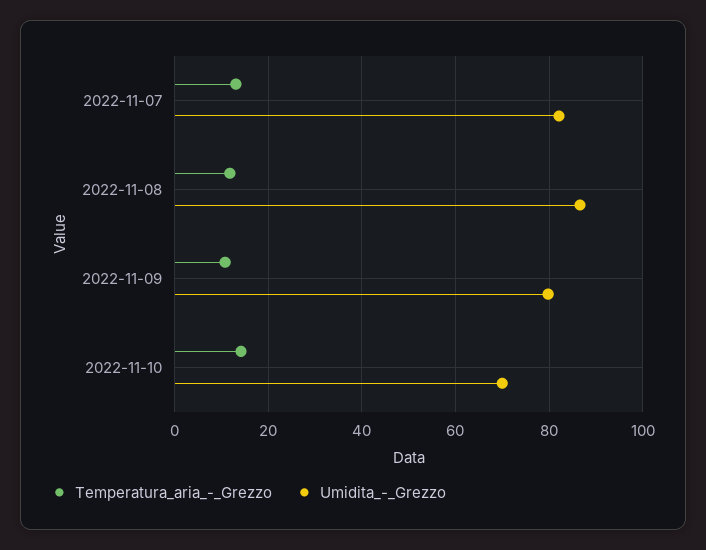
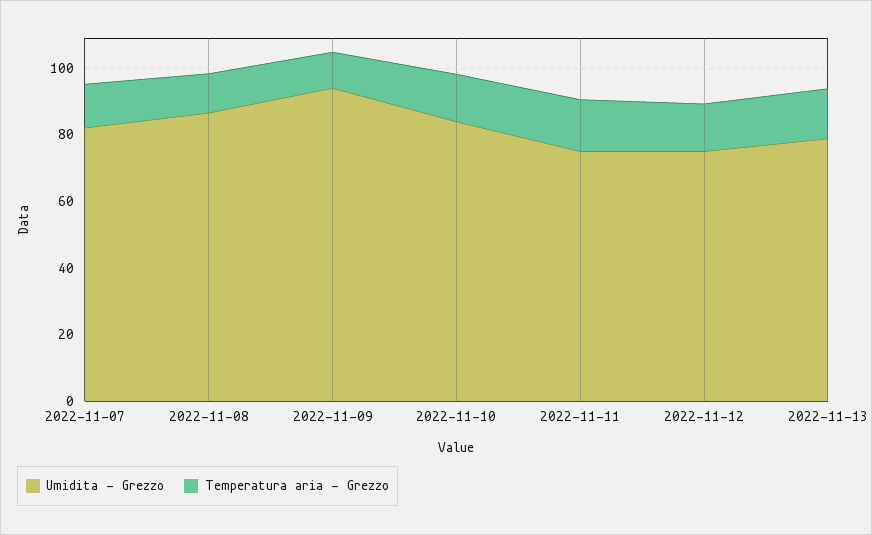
Umidita_-_Grezzo, 2022-11-09: 80 -> 95
Umidita_-_Grezzo, 2022-11-10: 70 -> 85
Umidita_-_Grezzo, 2022-11-11: none -> 75
Temperatura_aria_-_Grezzo, 2022-11-11: none -> 15
Umidita_-_Grezzo, 2022-11-12: none -> 75
Temperatura_aria_-_Grezzo, 2022-11-12: none -> 15
Umidita_-_Grezzo, 2022-11-13: none -> 80
Temperatura_aria_-_Grezzo, 2022-11-13: none -> 15

